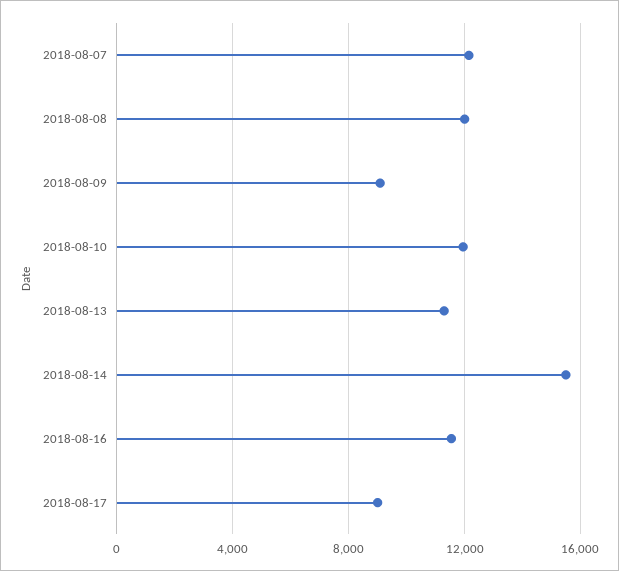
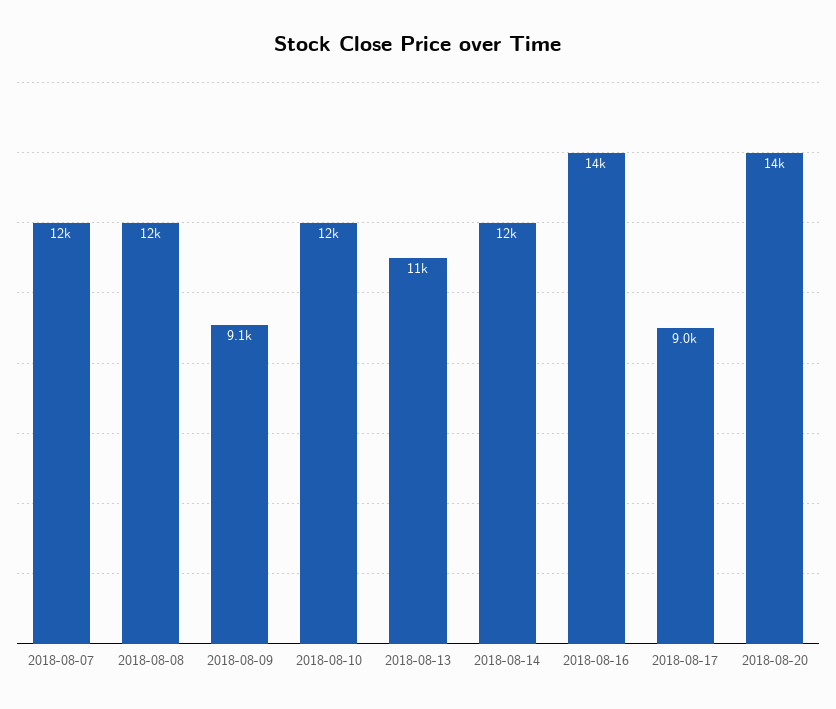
2018-08-14: 15500 -> 12000
2018-08-16: 11500 -> 14000
2018-08-20: none -> 14000

